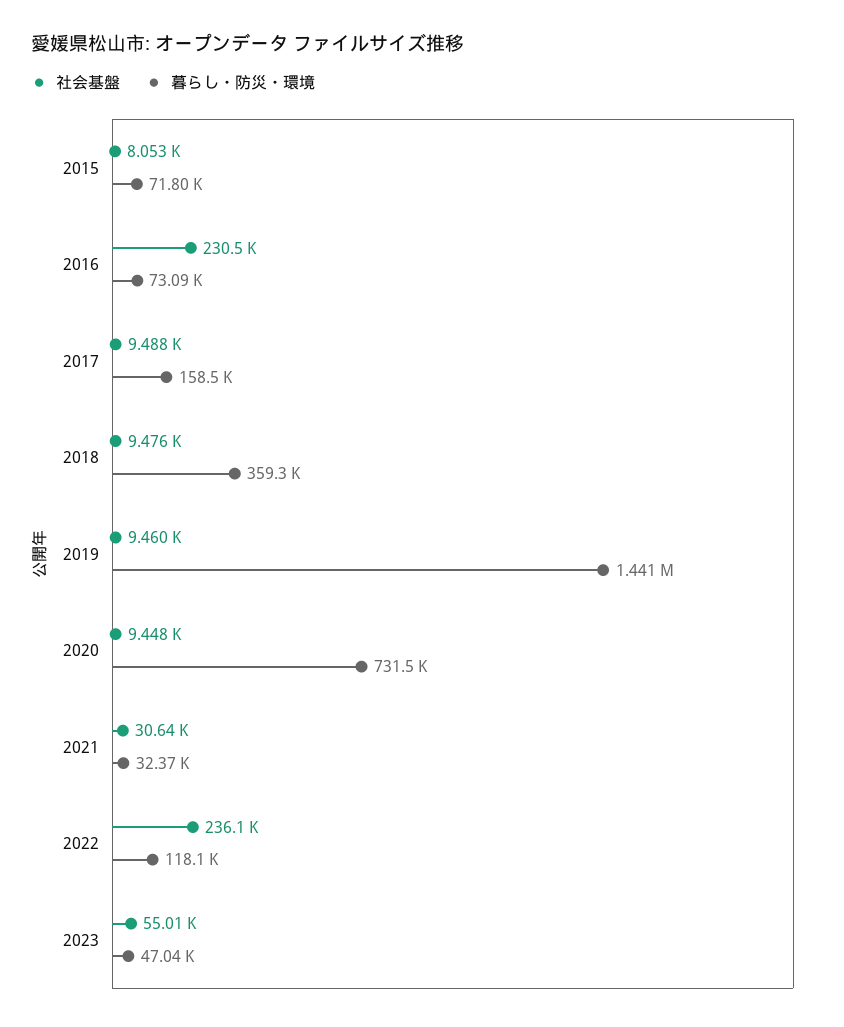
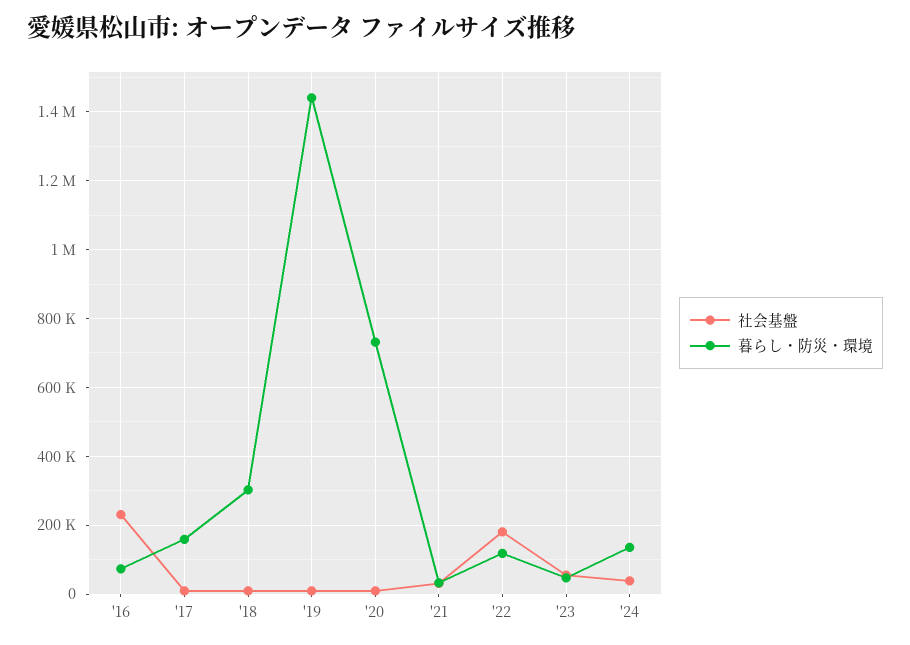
社会基盤, 2015: 8053 -> none
暮らし・防災・環境, 2015: 71800 -> none
暮らし・防災・環境, 2018: 359300 -> 300000
社会基盤, 2022: 236100 -> 180000
社会基盤, '24: none -> 40000
暮らし・防災・環境, '24: none -> 140000

